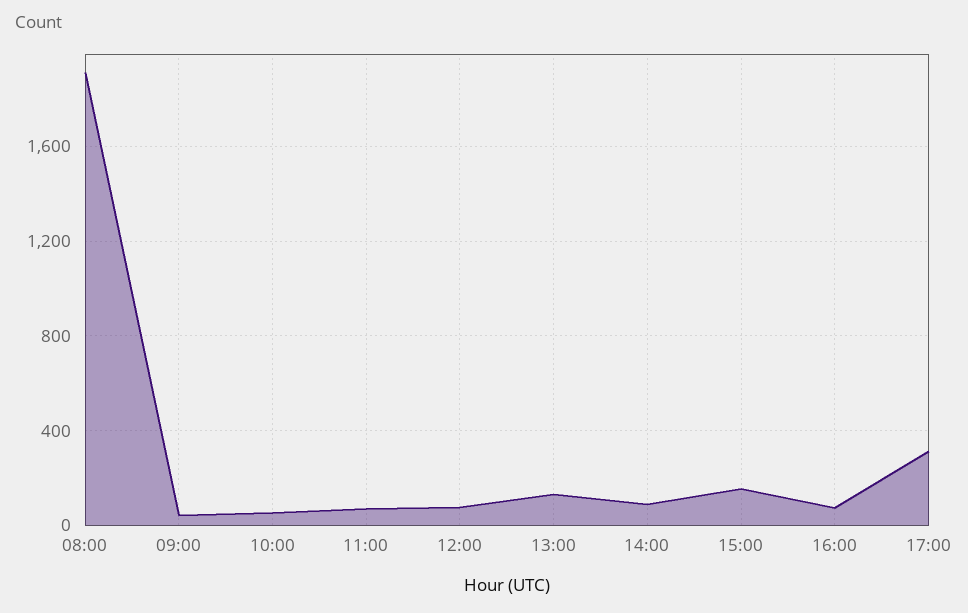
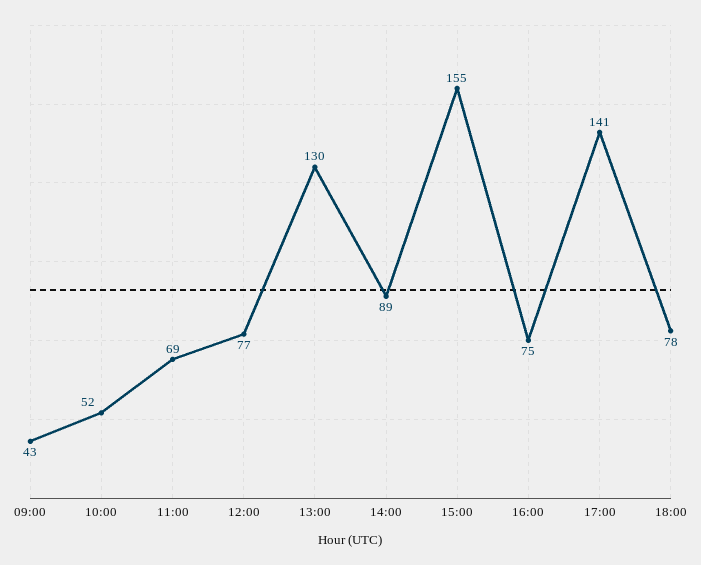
08:00: 1900 -> none
17:00: 300 -> 141
18:00: none -> 78

